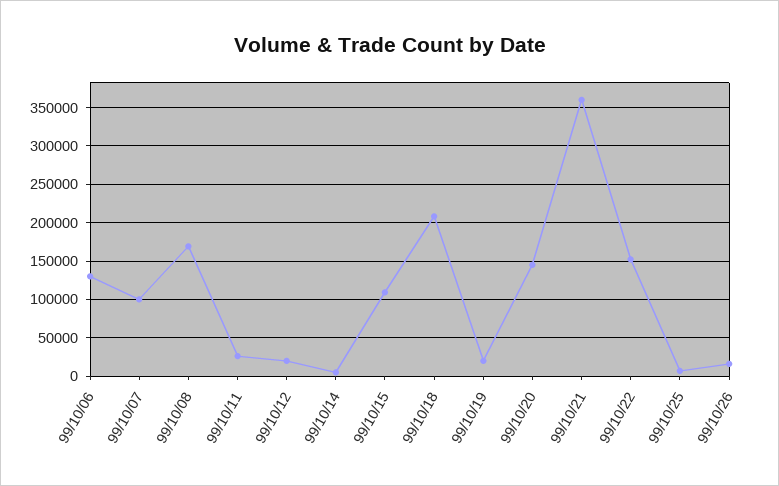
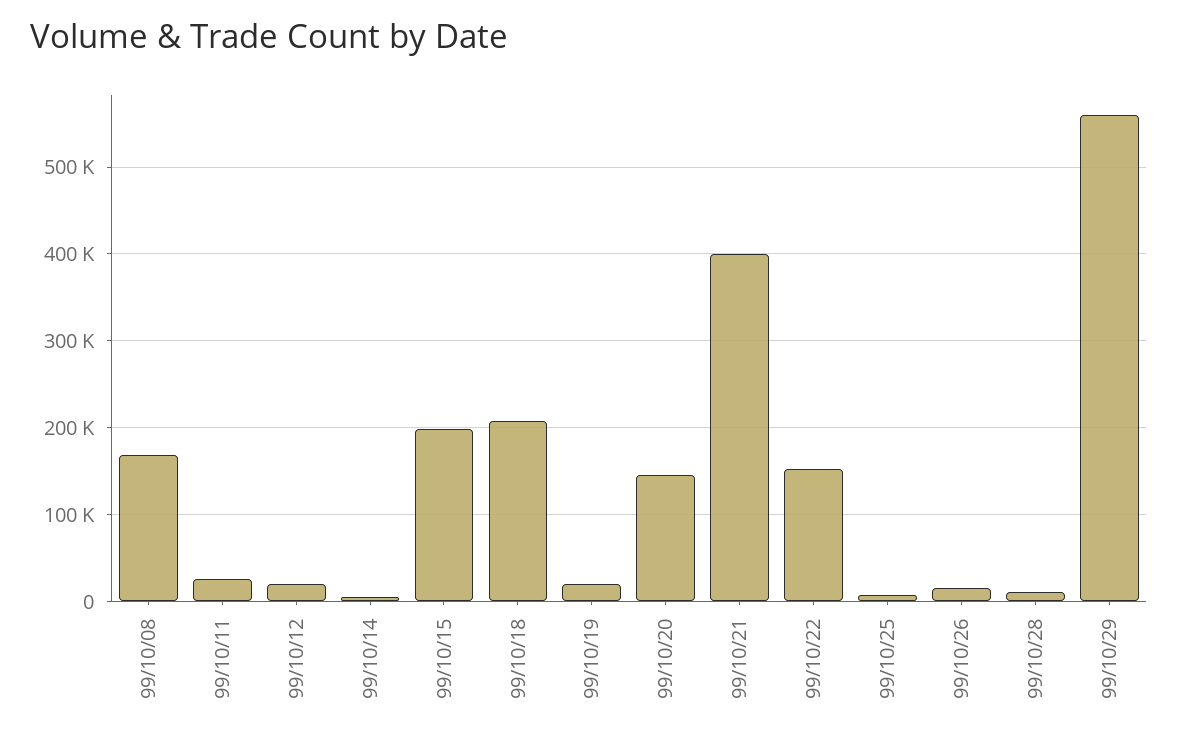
99/10/06: 130000 -> none
99/10/07: 100000 -> none
99/10/15: 110000 -> 200000
99/10/21: 360000 -> 400000
99/10/28: none -> 10000
99/10/29: none -> 560000

